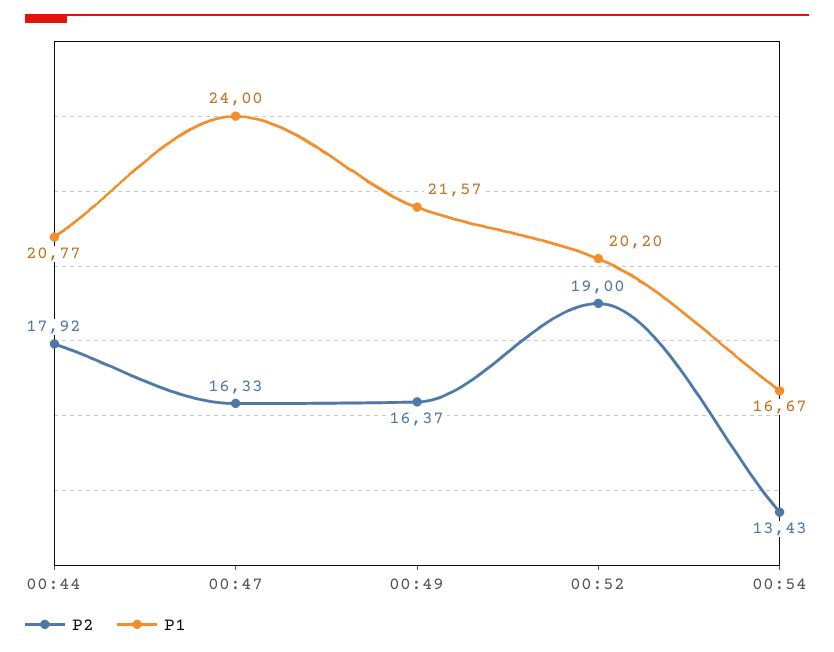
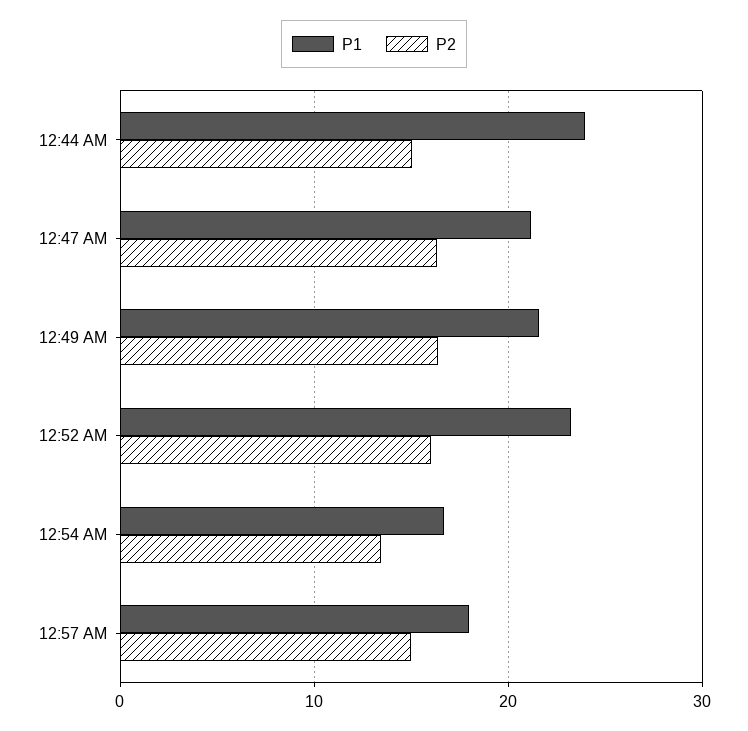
P2, 00:44: 17.92 -> 15
P1, 00:44: 20.77 -> 24
P1, 00:47: 24 -> 21
P2, 00:52: 19 -> 16
P1, 00:52: 20.2 -> 23
P1, 12:57 AM: none -> 18
P2, 12:57 AM: none -> 15

